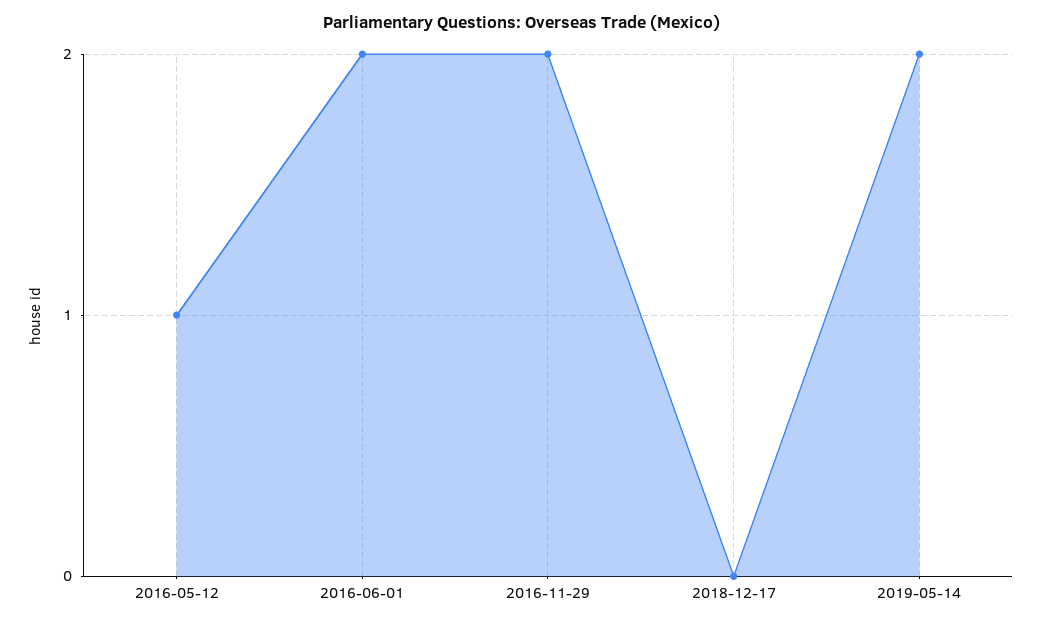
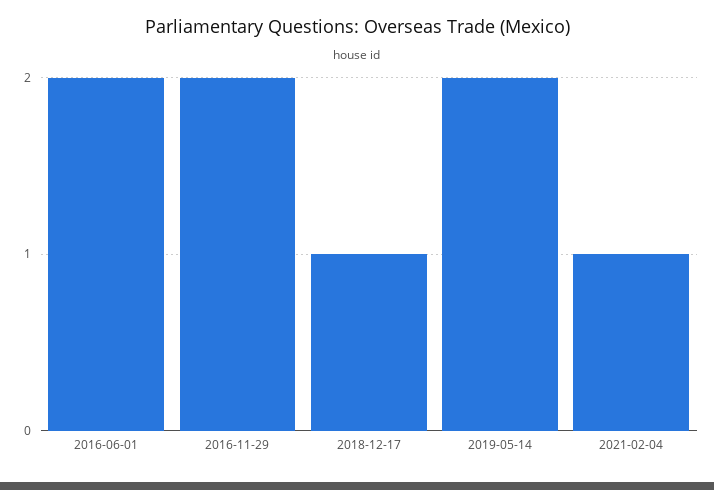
2016-05-12: 1 -> none
2018-12-17: 0 -> 1
2021-02-04: none -> 1

